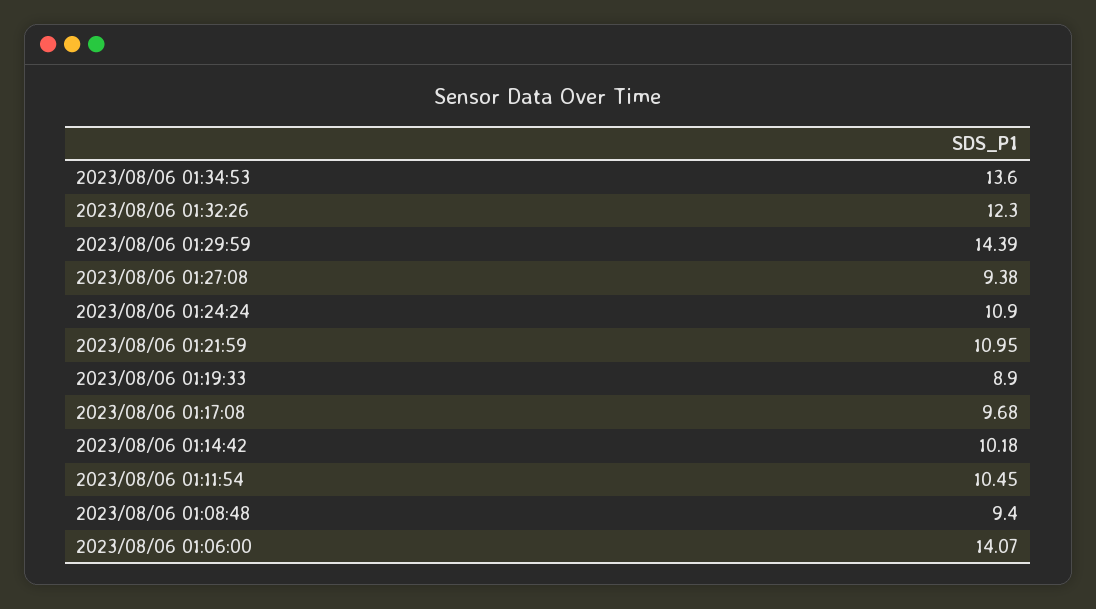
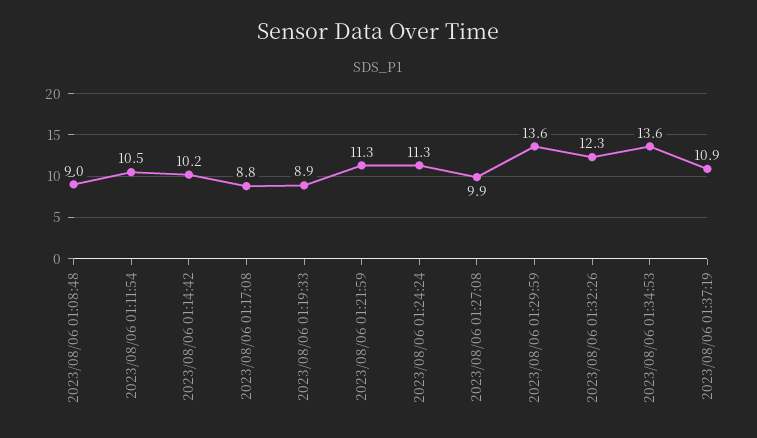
2023/08/06 01:29:59: 14.39 -> 13.6
2023/08/06 01:27:08: 9.38 -> 9.9
2023/08/06 01:24:24: 10.9 -> 11.3
2023/08/06 01:21:59: 10.95 -> 11.3
2023/08/06 01:17:08: 9.68 -> 8.8
2023/08/06 01:08:48: 9.4 -> 9
2023/08/06 01:06:00: 14.07 -> none
2023/08/06 01:37:19: none -> 10.9

